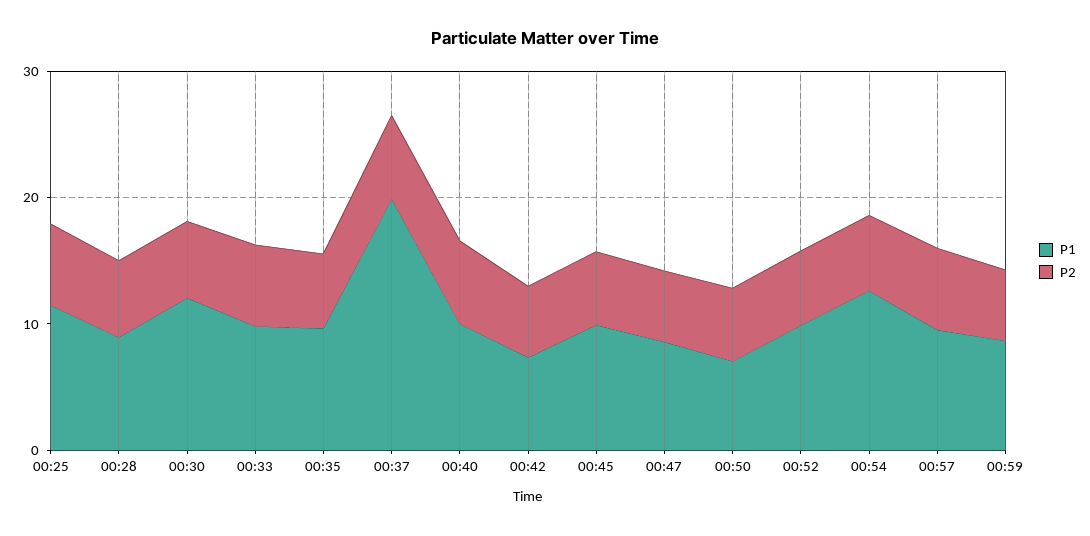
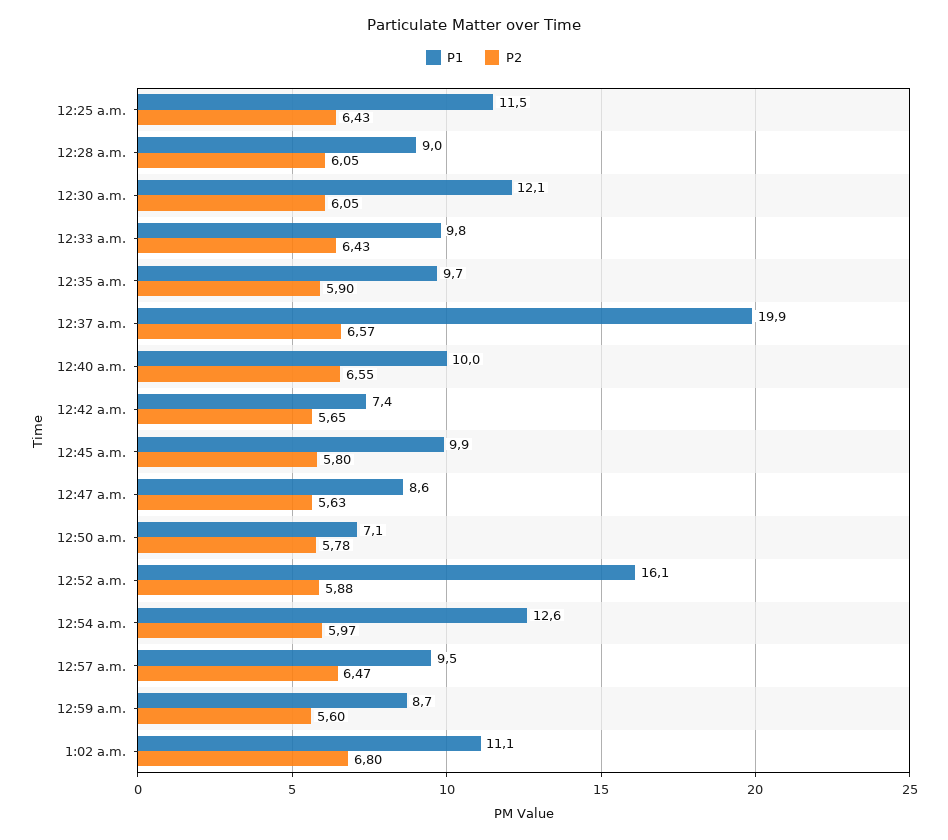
P1, 00:52: 10 -> 16.1
P1, 1:02 a.m.: none -> 11.1
P2, 1:02 a.m.: none -> 6.8

